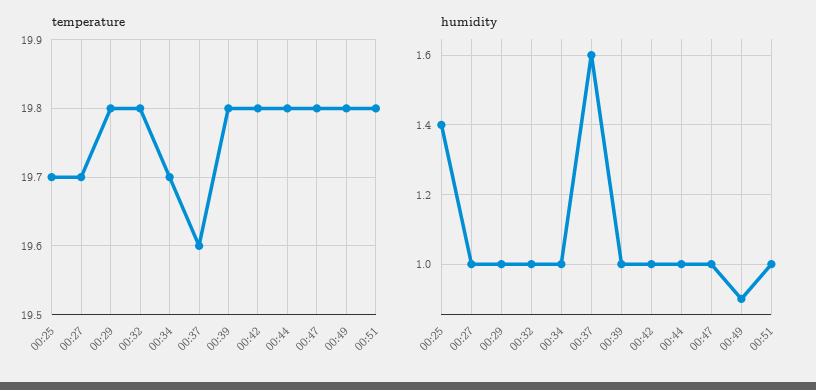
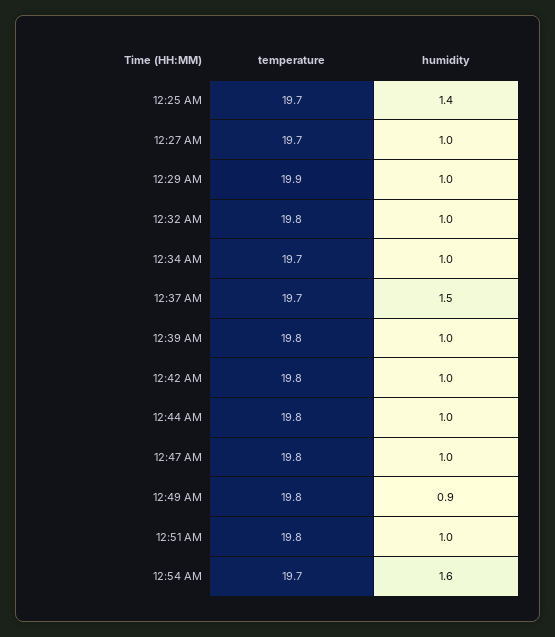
temperature, 00:29: 19.8 -> 19.9
temperature, 00:37: 19.6 -> 19.7
humidity, 00:37: 1.6 -> 1.5
temperature, 12:54 AM: none -> 19.7
humidity, 12:54 AM: none -> 1.6

